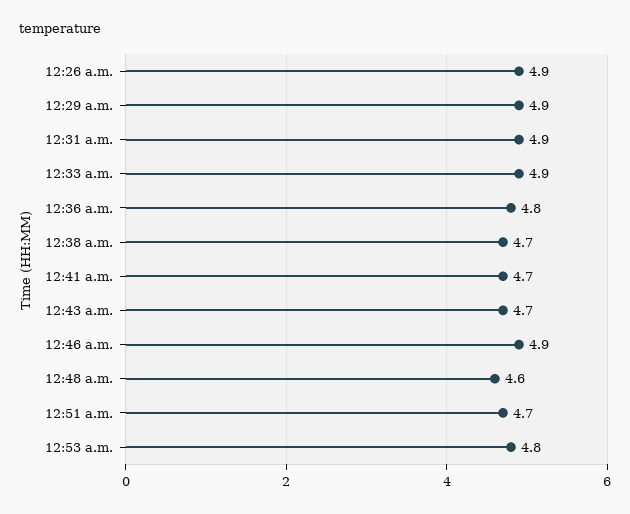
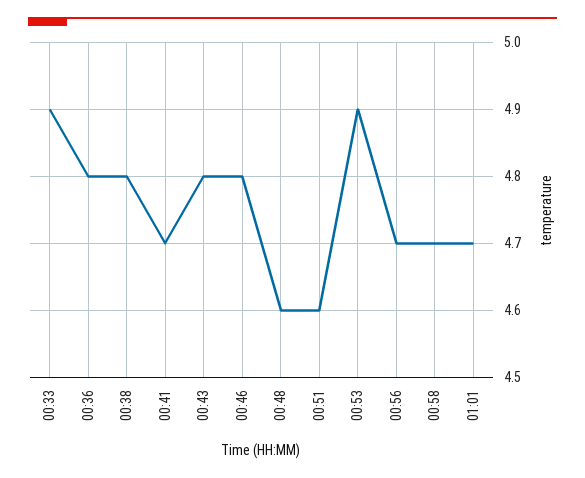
12:26 a.m.: 4.9 -> none
12:29 a.m.: 4.9 -> none
12:31 a.m.: 4.9 -> none
12:38 a.m.: 4.7 -> 4.8
12:43 a.m.: 4.7 -> 4.8
12:46 a.m.: 4.9 -> 4.8
12:51 a.m.: 4.7 -> 4.6
12:53 a.m.: 4.8 -> 4.9
00:56: none -> 4.7
00:58: none -> 4.7
01:01: none -> 4.7

